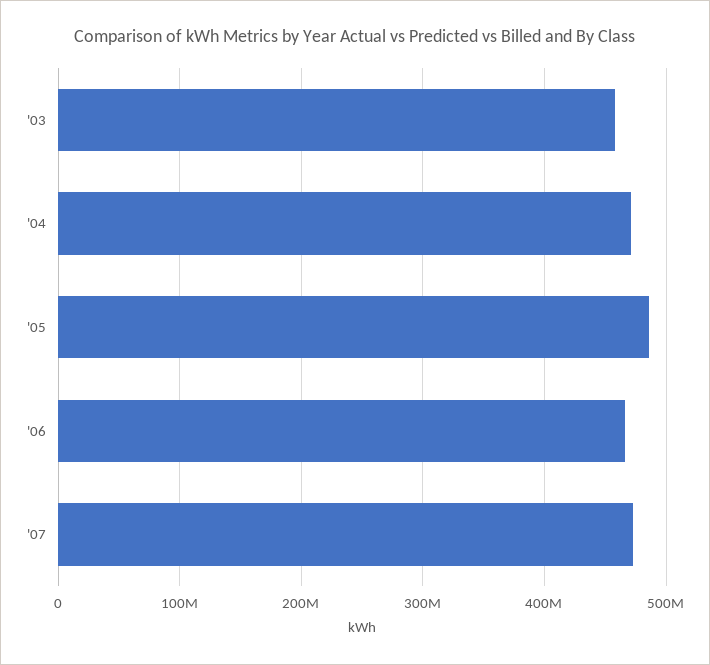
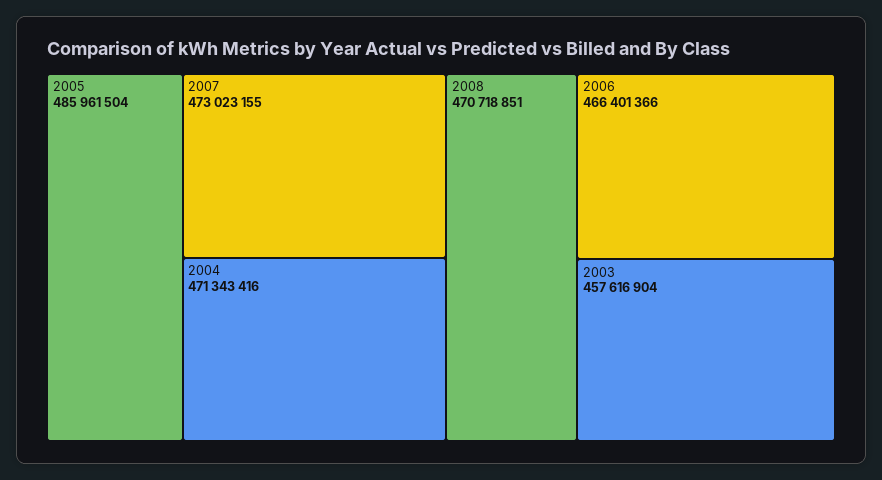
2008: none -> 470718851

